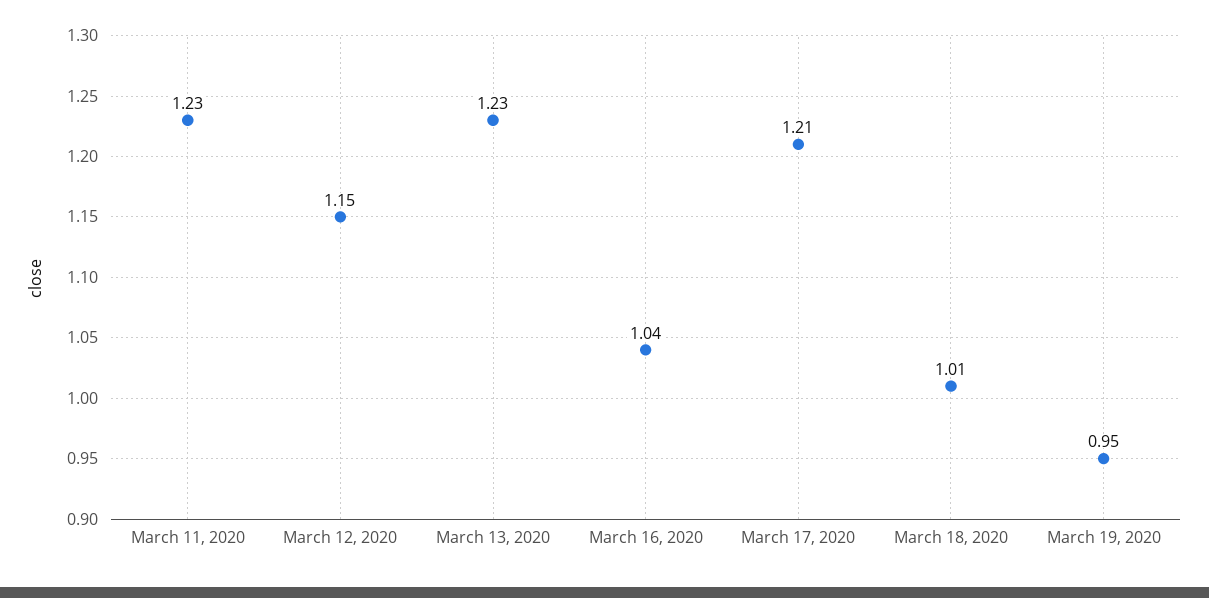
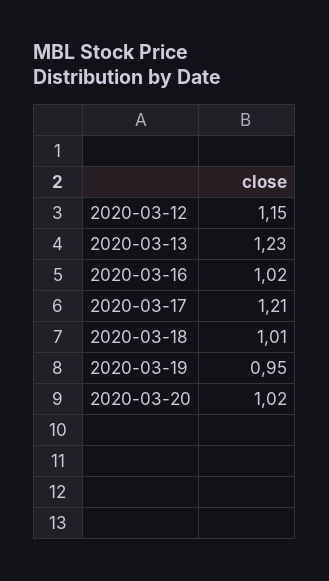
March 11, 2020: 1.23 -> none
March 16, 2020: 1.04 -> 1.02
2020-03-20: none -> 1.02

